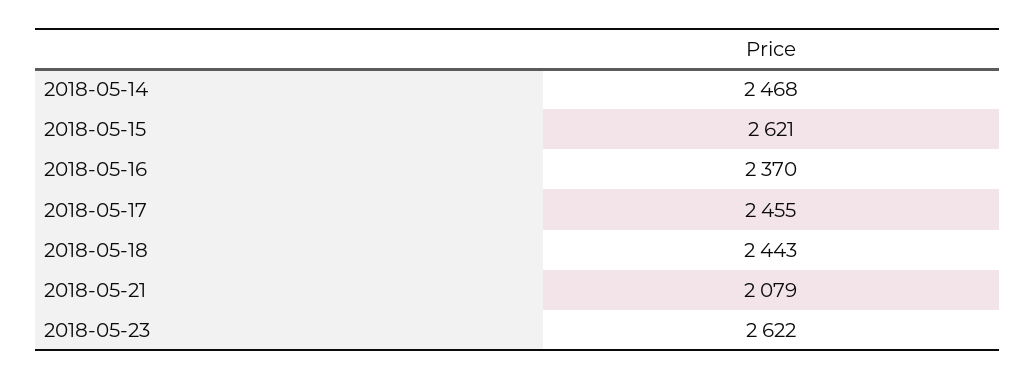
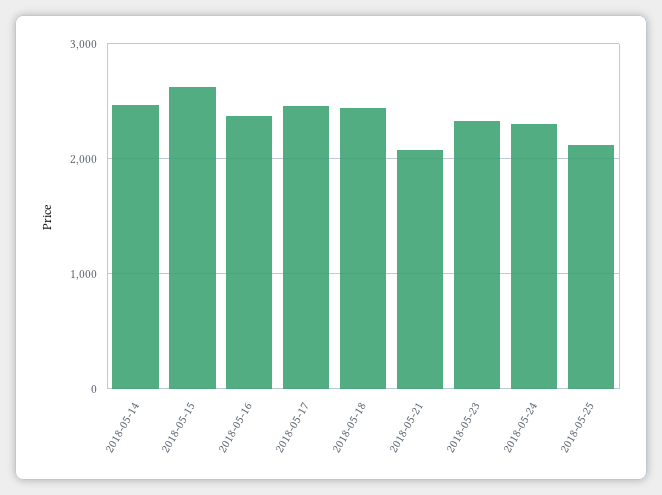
2018-05-23: 2622 -> 2300
2018-05-24: none -> 2300
2018-05-25: none -> 2100

